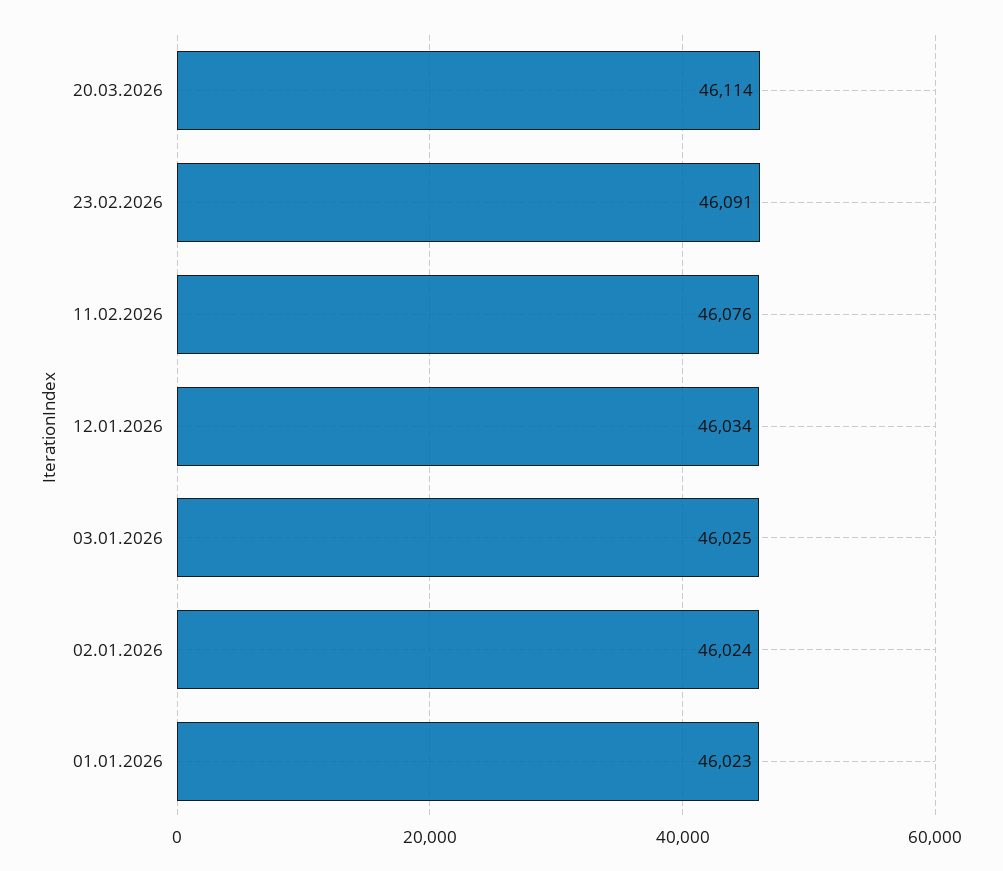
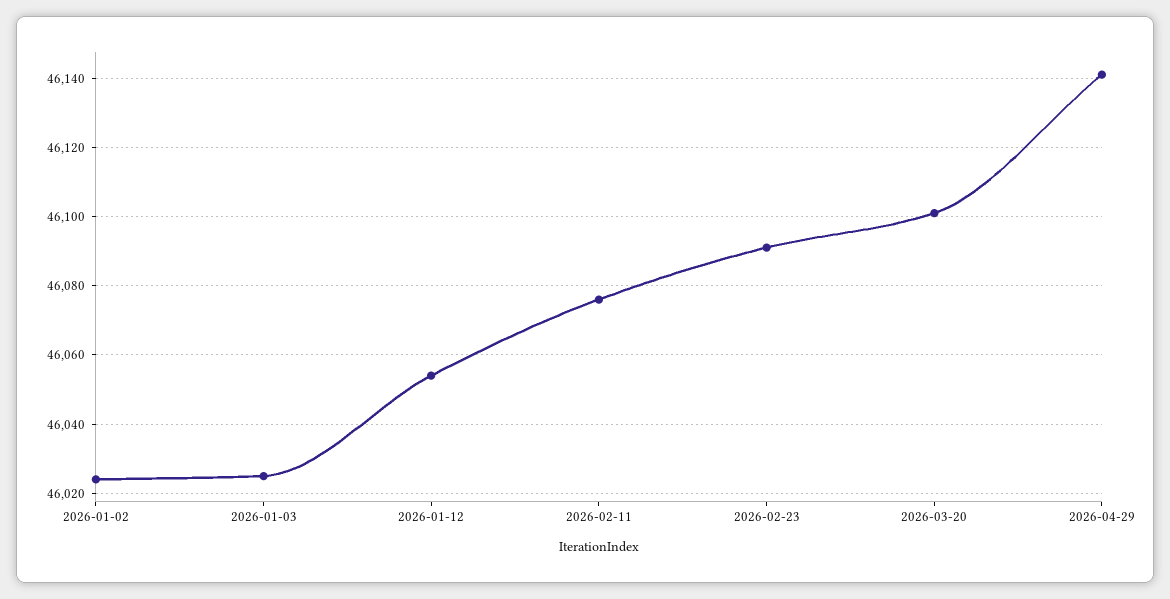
20.03.2026: 46114 -> 46100
12.01.2026: 46034 -> 46055
01.01.2026: 46023 -> none
2026-04-29: none -> 46140

